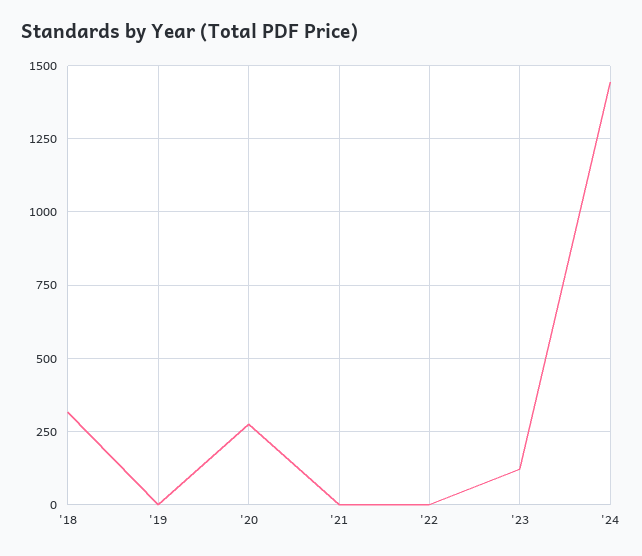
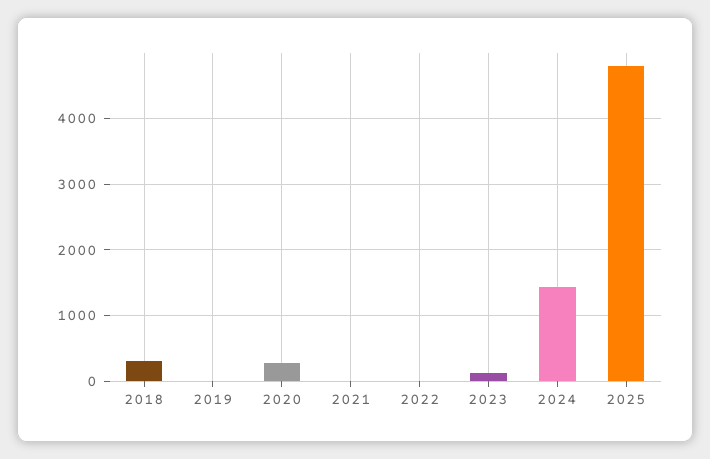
2025: none -> 4800

